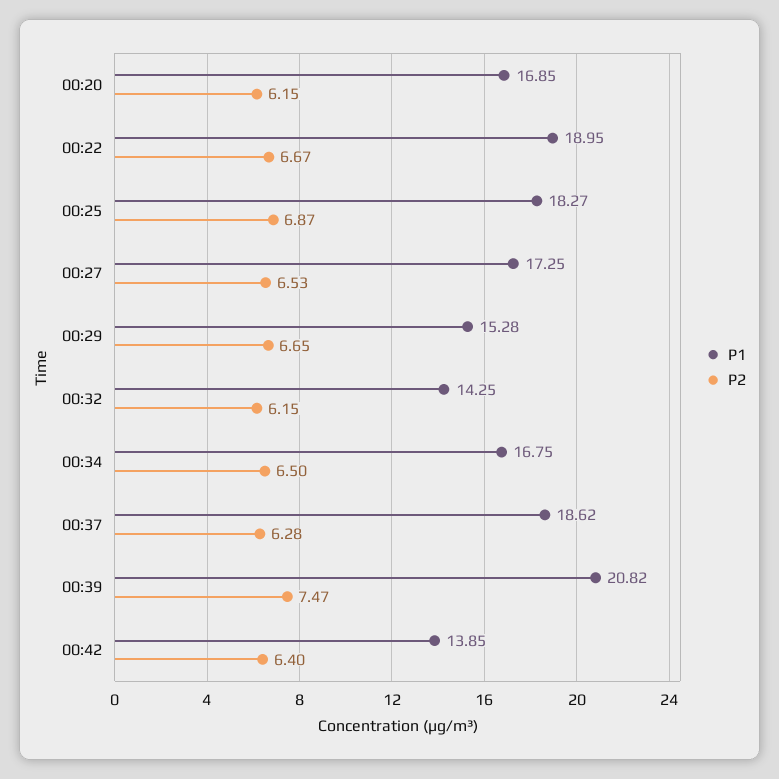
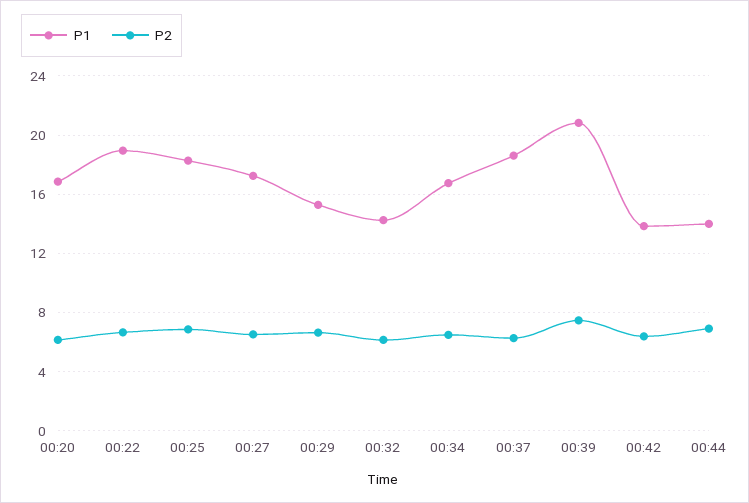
P1, 00:44: none -> 14
P2, 00:44: none -> 7

